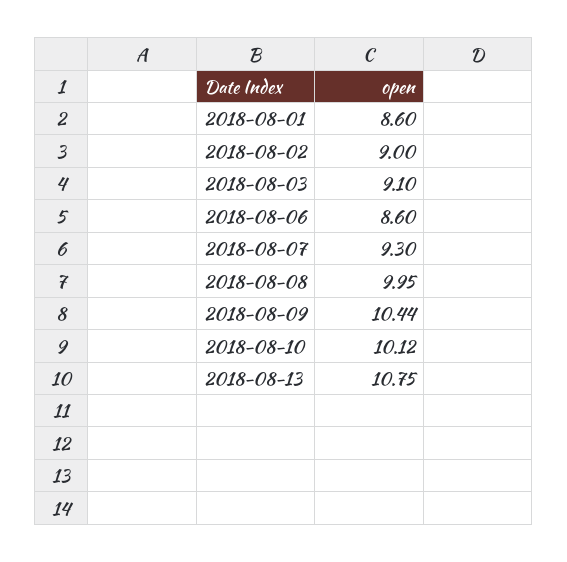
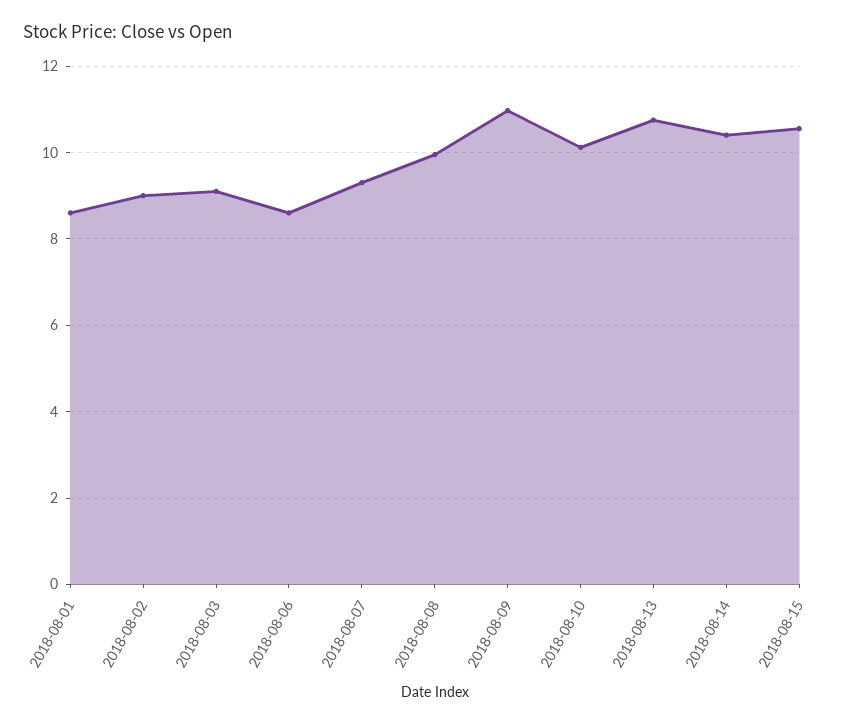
2018-08-09: 10.44 -> 11
2018-08-14: none -> 10.4
2018-08-15: none -> 10.6

